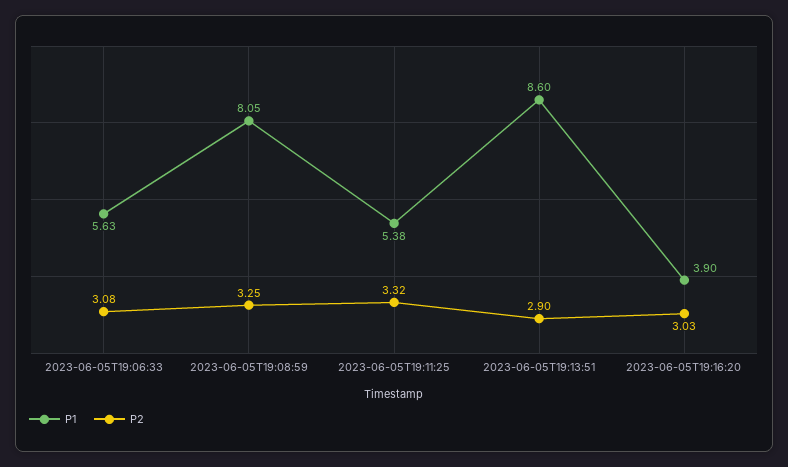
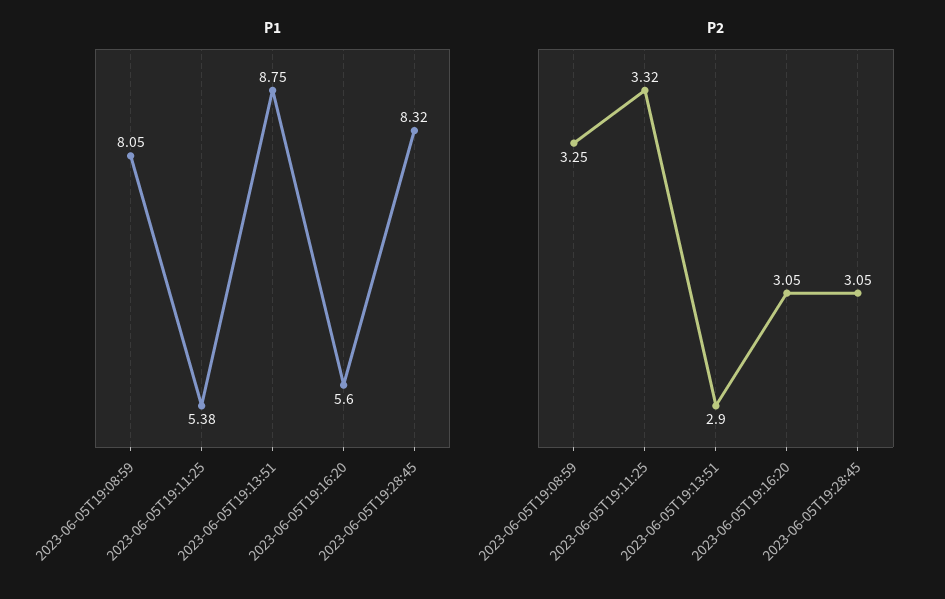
P1, 2023-06-05T19:06:33: 5.63 -> none
P2, 2023-06-05T19:06:33: 3.08 -> none
P1, 2023-06-05T19:13:51: 8.6 -> 8.75
P1, 2023-06-05T19:16:20: 3.9 -> 5.6
P2, 2023-06-05T19:16:20: 3.03 -> 3.05
P1, 2023-06-05T19:28:45: none -> 8.32
P2, 2023-06-05T19:28:45: none -> 3.05

